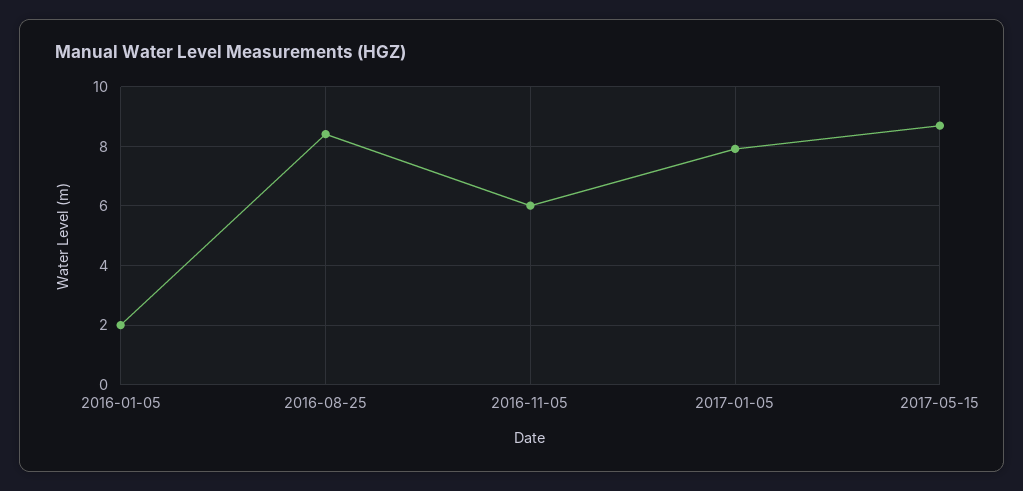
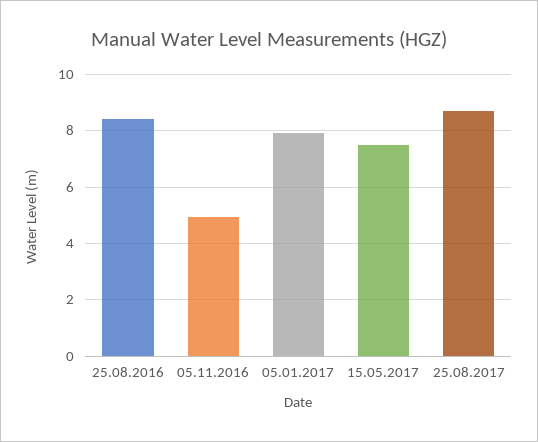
2016-01-05: 2 -> none
2016-11-05: 6 -> 5
2017-05-15: 8.75 -> 7.5
25.08.2017: none -> 8.75

